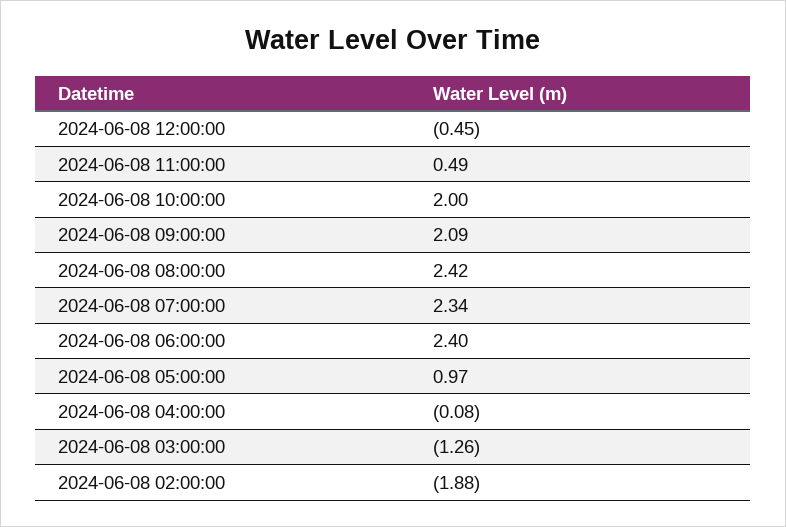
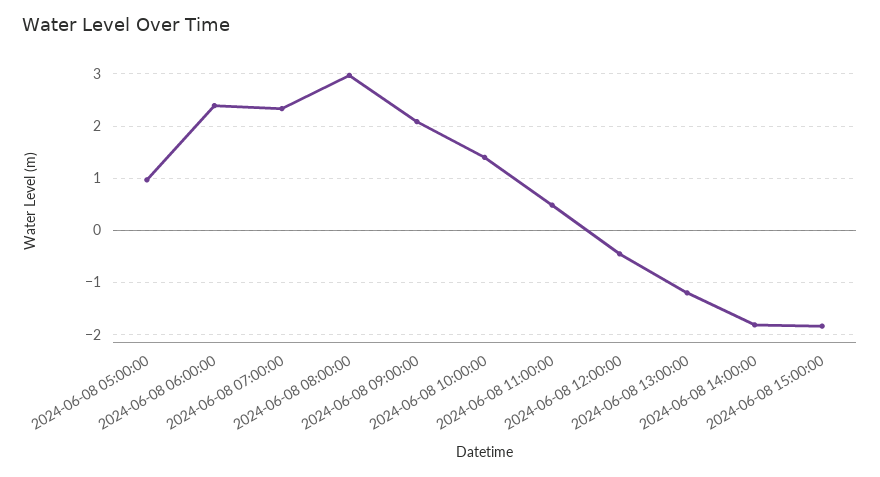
2024-06-08 10:00:00: 2 -> 1.4
2024-06-08 08:00:00: 2.42 -> 3
2024-06-08 04:00:00: -0.08 -> none
2024-06-08 03:00:00: -1.26 -> none
2024-06-08 02:00:00: -1.88 -> none
2024-06-08 13:00:00: none -> -1.2
2024-06-08 14:00:00: none -> -1.8
2024-06-08 15:00:00: none -> -1.8

